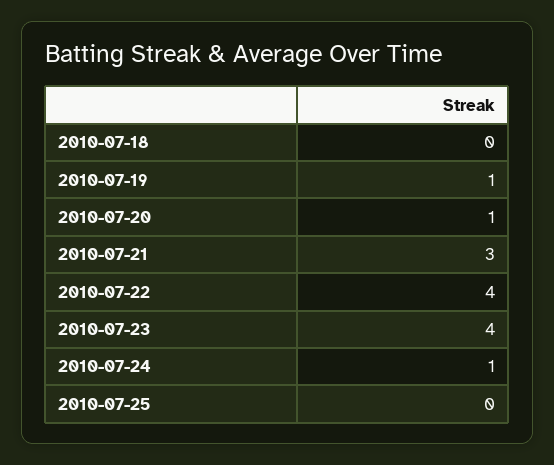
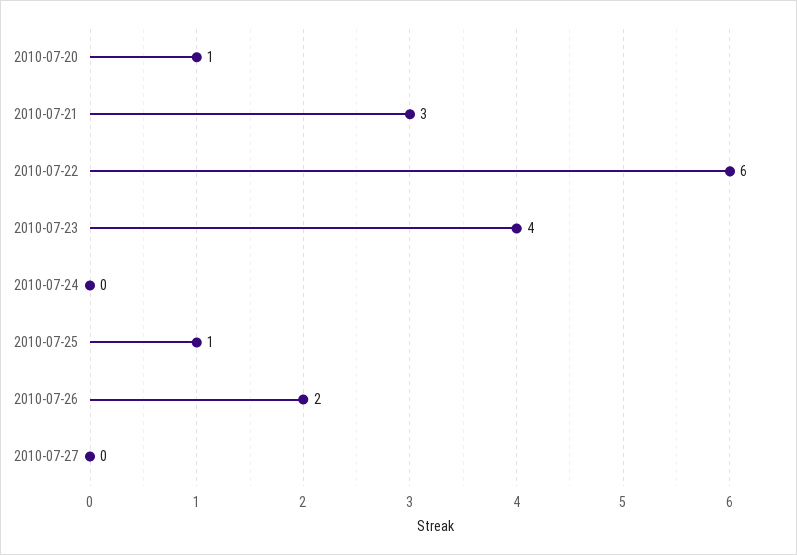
2010-07-18: 0 -> none
2010-07-19: 1 -> none
2010-07-22: 4 -> 6
2010-07-24: 1 -> 0
2010-07-25: 0 -> 1
2010-07-26: none -> 2
2010-07-27: none -> 0

